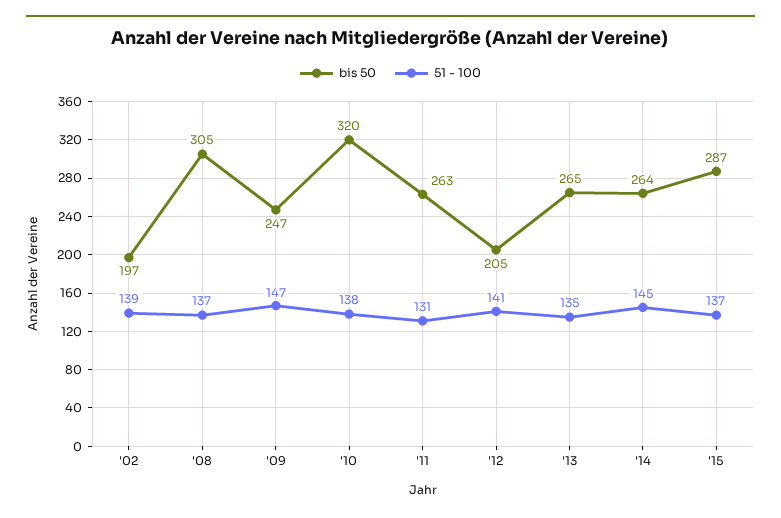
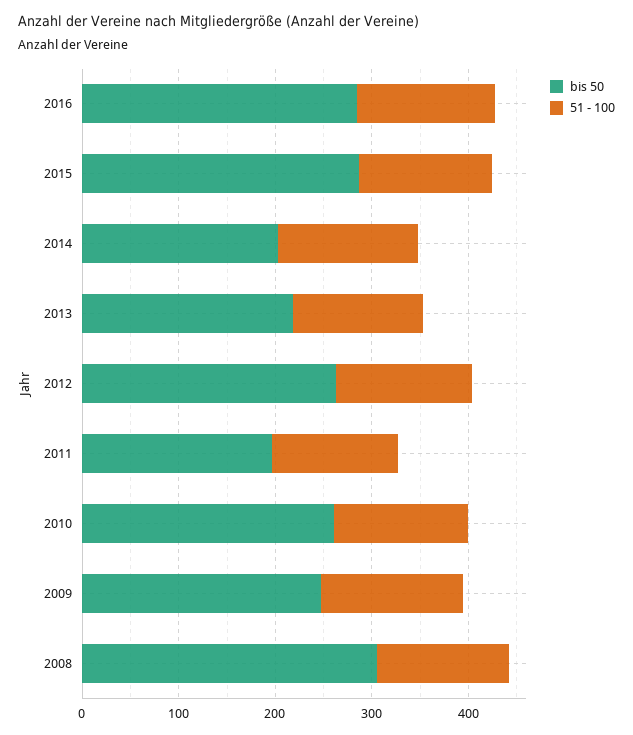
bis 50, '02: 197 -> none
51 - 100, '02: 139 -> none
bis 50, '10: 320 -> 260
bis 50, '11: 263 -> 200
bis 50, '12: 205 -> 260
bis 50, '13: 265 -> 220
bis 50, '14: 264 -> 200
bis 50, 2016: none -> 280
51 - 100, 2016: none -> 140

